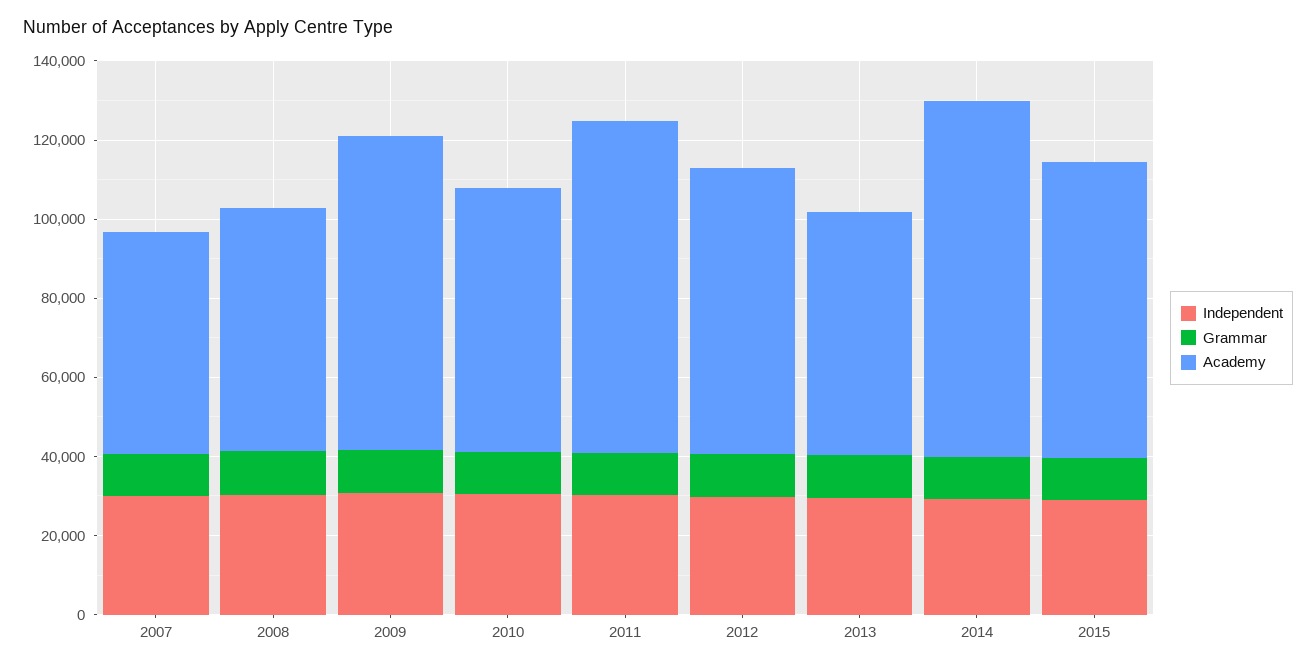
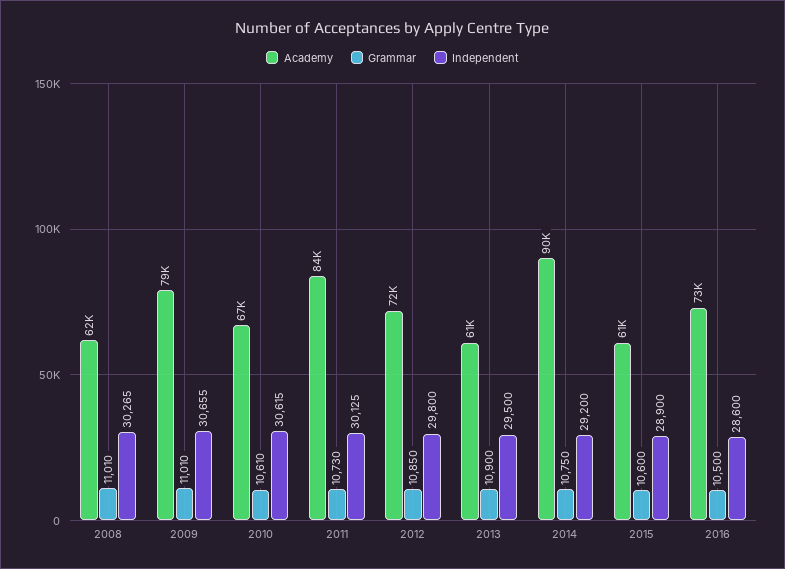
Independent, 2007: 30000 -> none
Grammar, 2007: 10000 -> none
Academy, 2007: 55000 -> none
Academy, 2015: 75000 -> 61000
Academy, 2016: none -> 73000
Grammar, 2016: none -> 10500
Independent, 2016: none -> 28600

